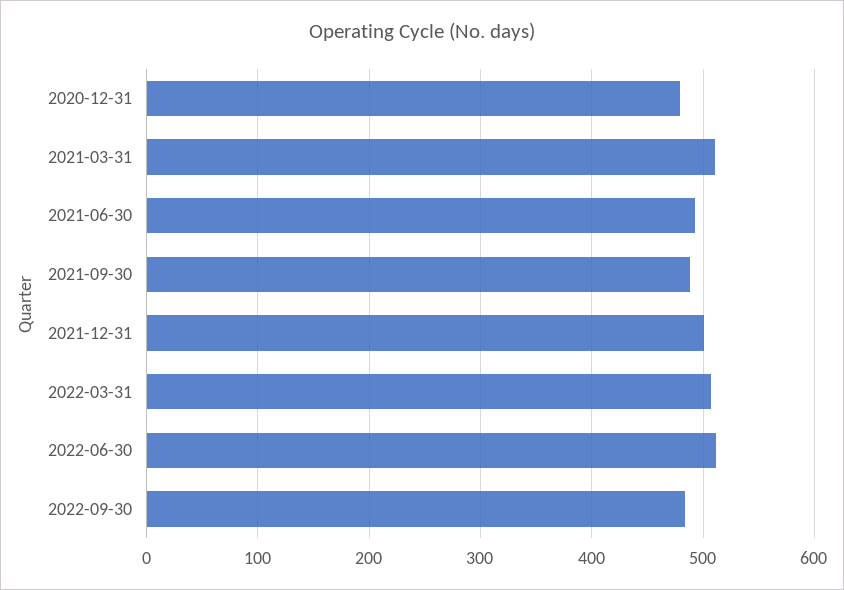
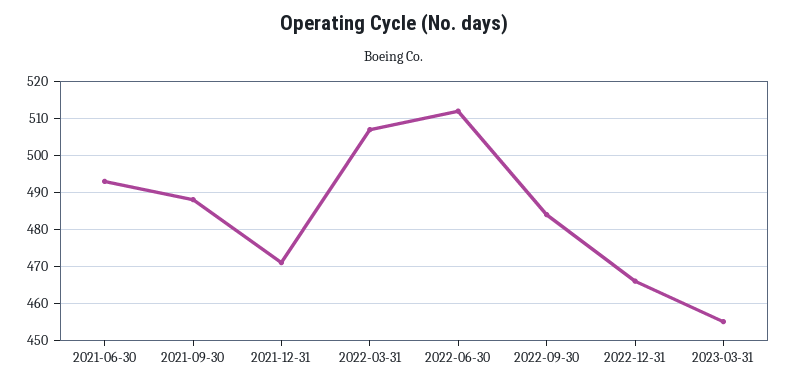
2020-12-31: 480 -> none
2021-03-31: 510 -> none
2021-12-31: 500 -> 470
2022-12-31: none -> 465
2023-03-31: none -> 455

